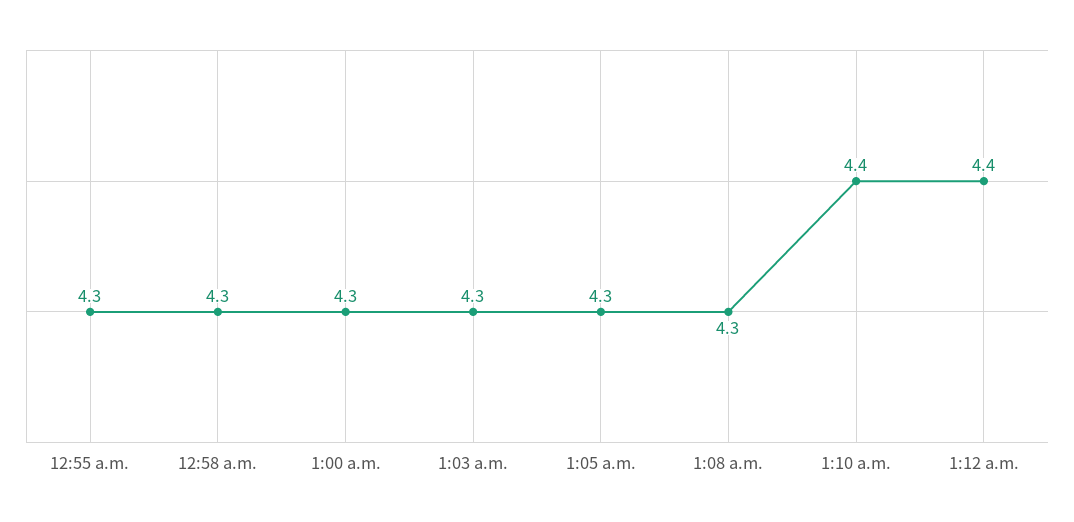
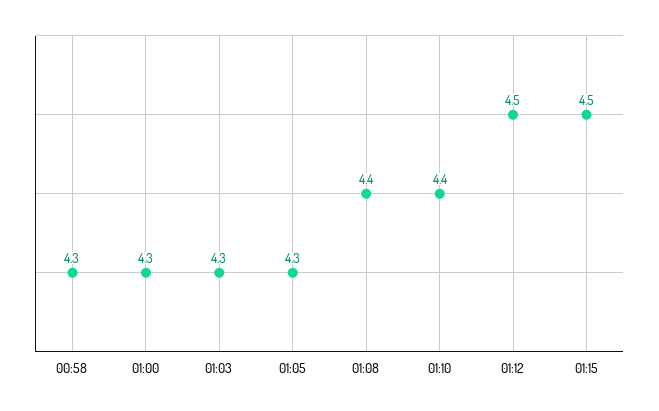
12:55 a.m.: 4.3 -> none
1:08 a.m.: 4.3 -> 4.4
1:12 a.m.: 4.4 -> 4.5
01:15: none -> 4.5

